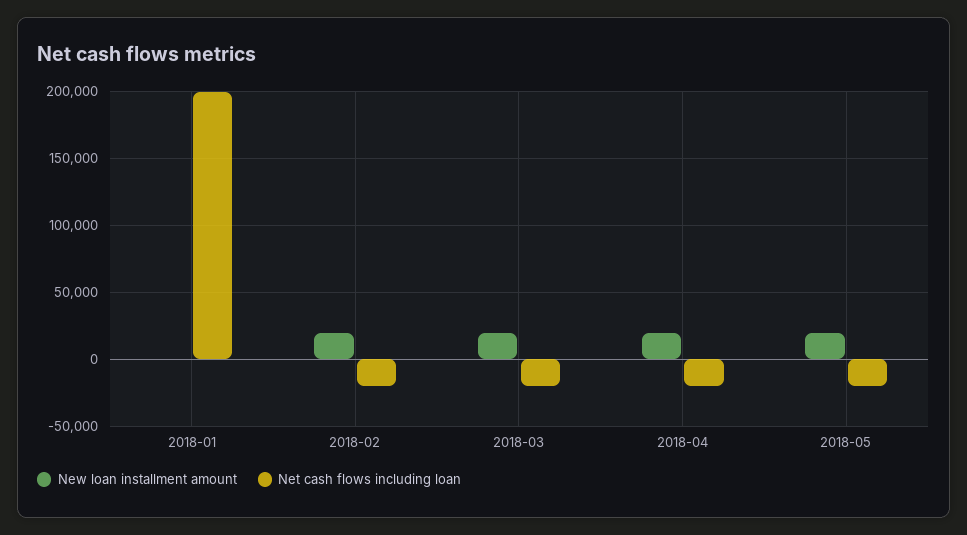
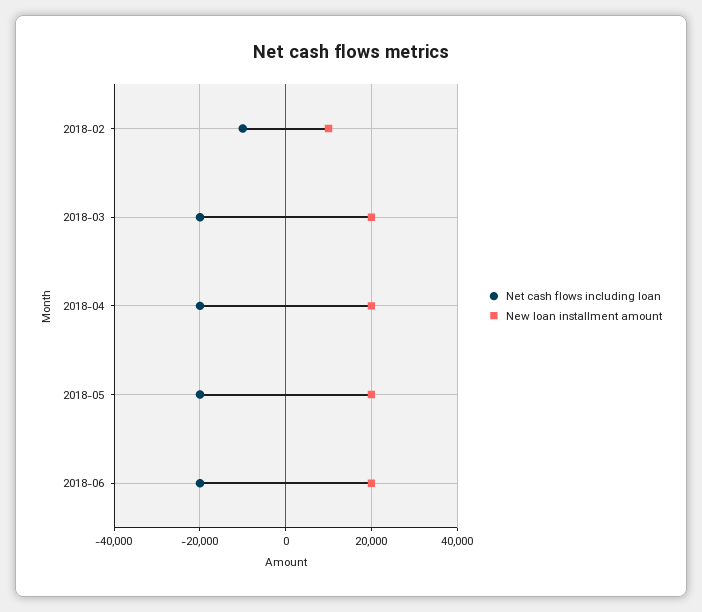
New loan installment amount, 2018-01: 0 -> none
Net cash flows including loan, 2018-01: 200000 -> none
New loan installment amount, 2018-02: 20000 -> 10000
Net cash flows including loan, 2018-02: -20000 -> -10000
Net cash flows including loan, 2018-06: none -> -20000
New loan installment amount, 2018-06: none -> 20000

